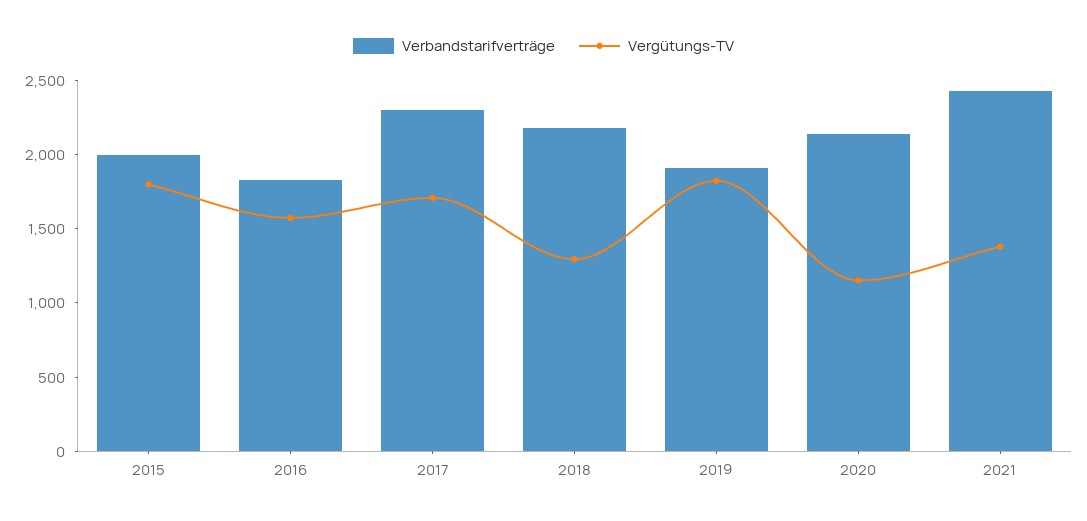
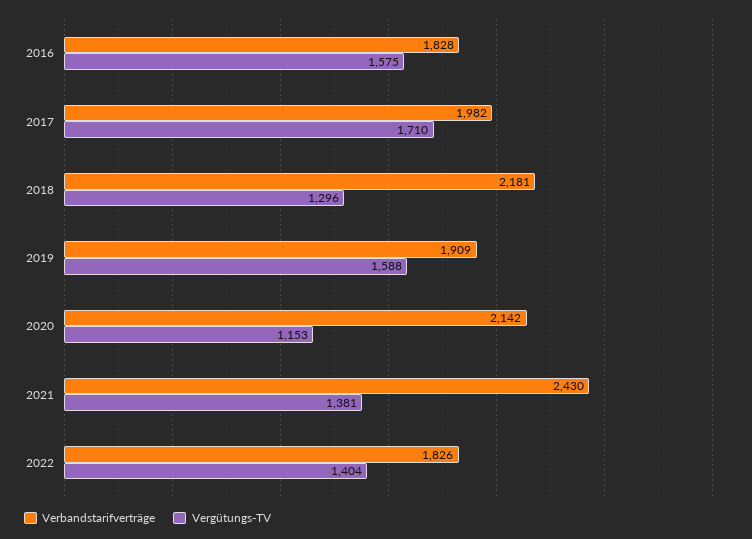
Verbandstarifverträge, 2015: 2000 -> none
Vergütungs-TV, 2015: 1800 -> none
Verbandstarifverträge, 2017: 2300 -> 1982
Vergütungs-TV, 2019: 1800 -> 1588
Verbandstarifverträge, 2022: none -> 1826
Vergütungs-TV, 2022: none -> 1404

